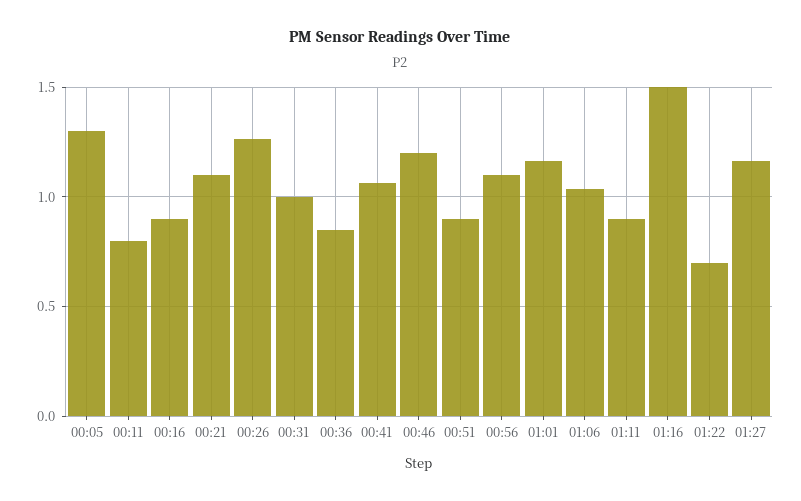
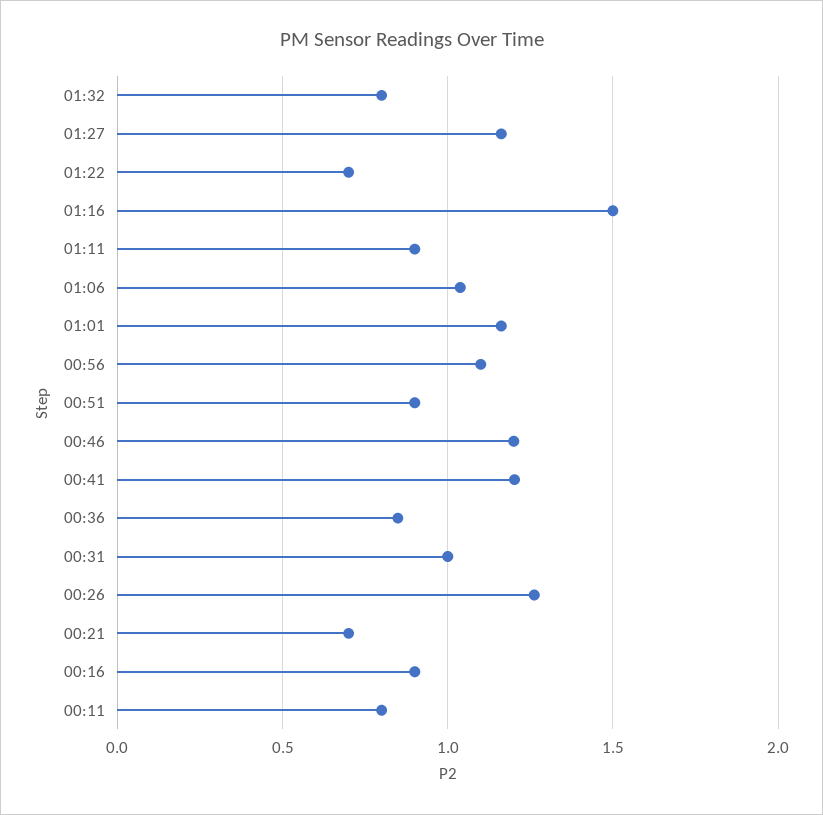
00:05: 1.3 -> none
00:21: 1.1 -> 0.7
00:41: 1.05 -> 1.2
01:32: none -> 0.8

